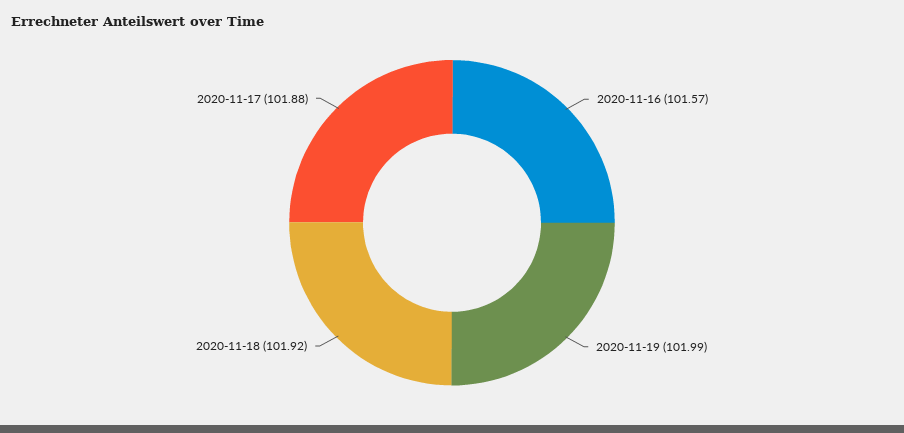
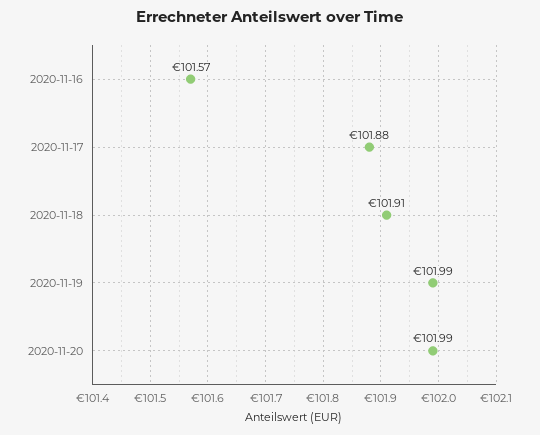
2020-11-18: 101.92 -> 101.91
2020-11-20: none -> 101.99

